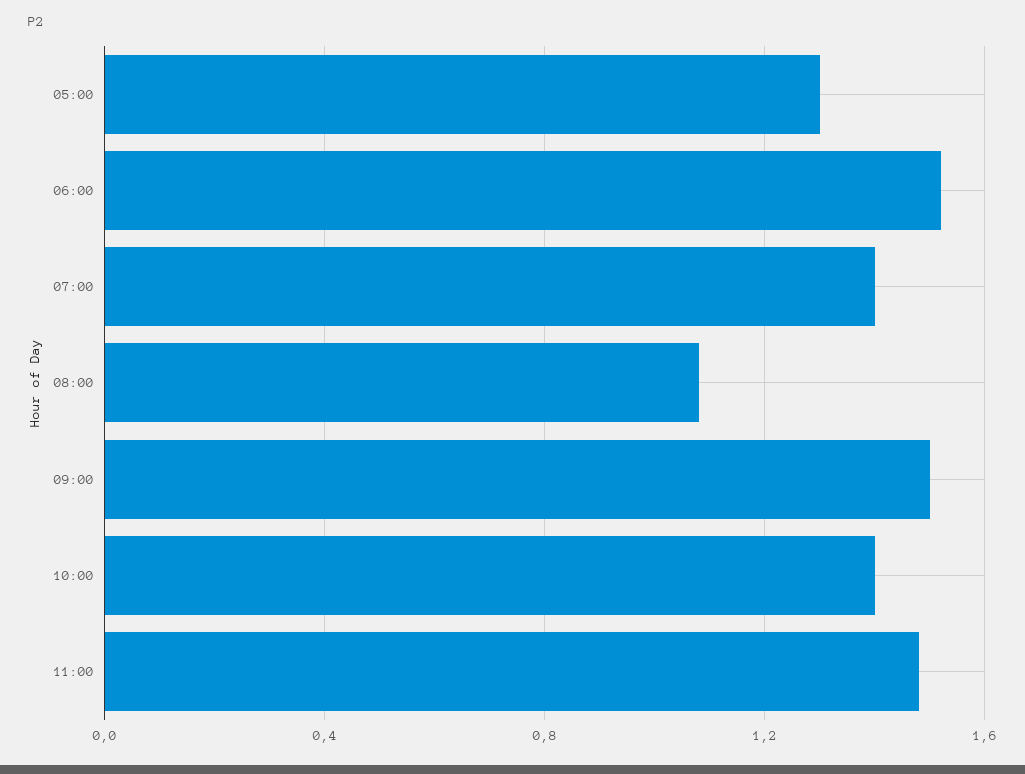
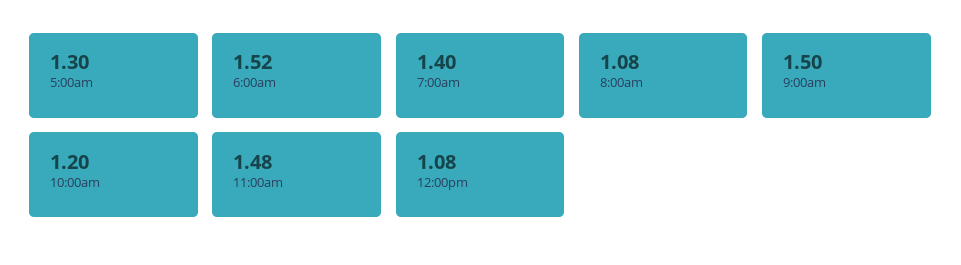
10:00: 1.4 -> 1.2
12:00pm: none -> 1.08

